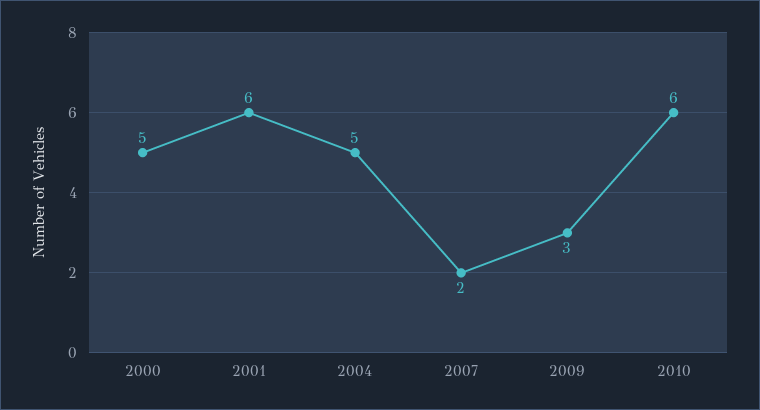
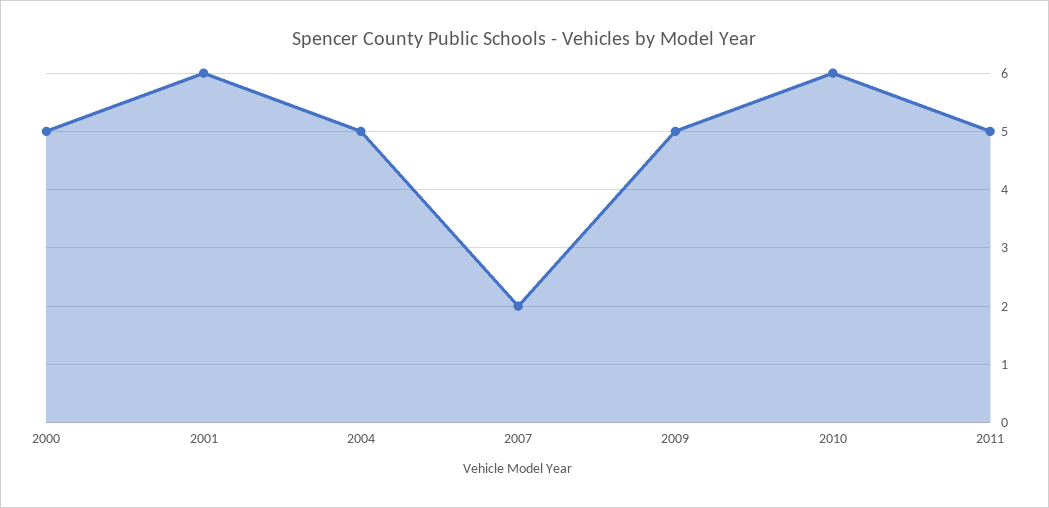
2009: 3 -> 5
2011: none -> 5

